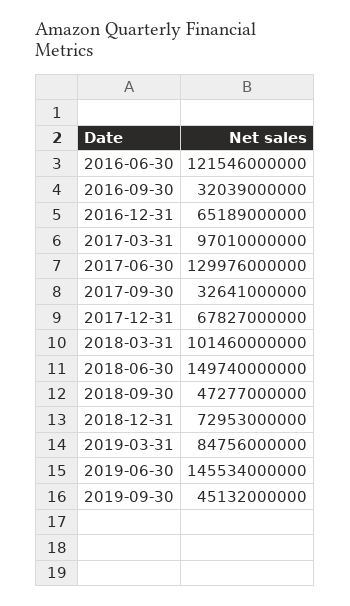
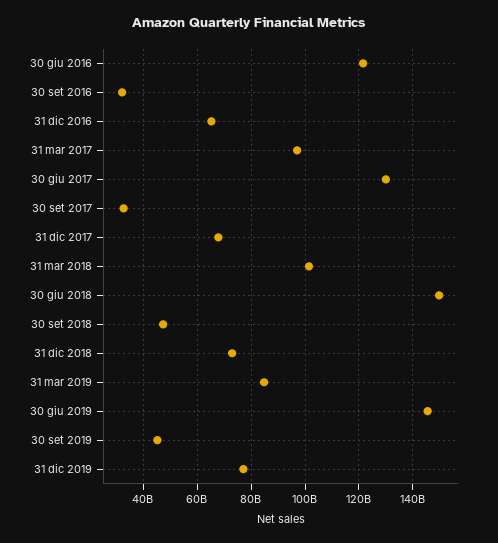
31 dic 2019: none -> 77500000000

